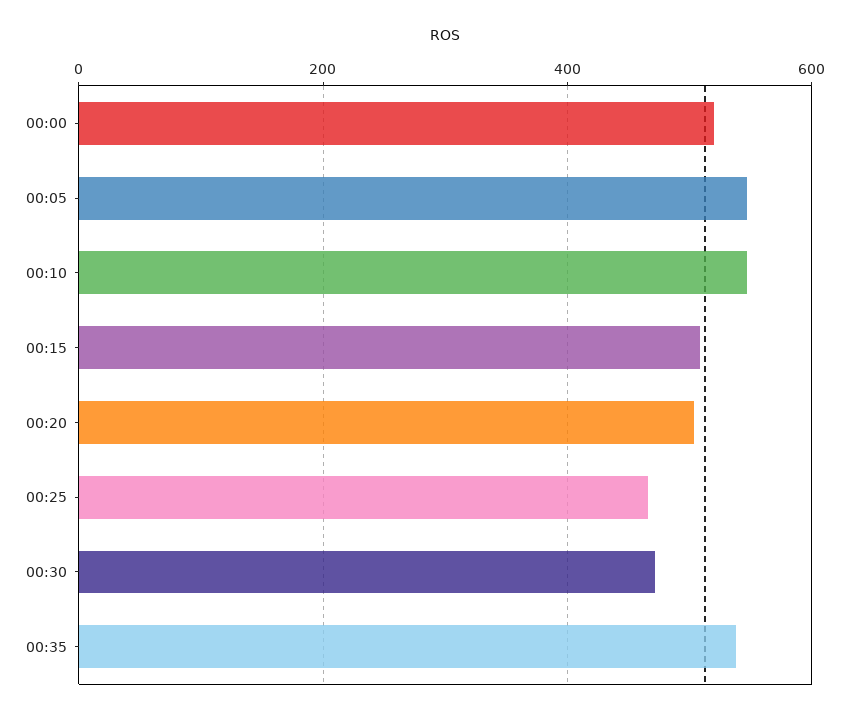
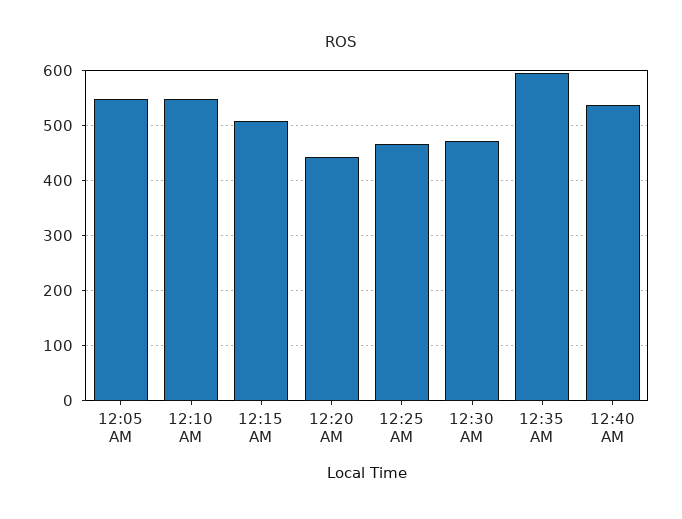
00:00: 520 -> none
00:20: 500 -> 440
00:35: 540 -> 600
12:40 AM: none -> 540

